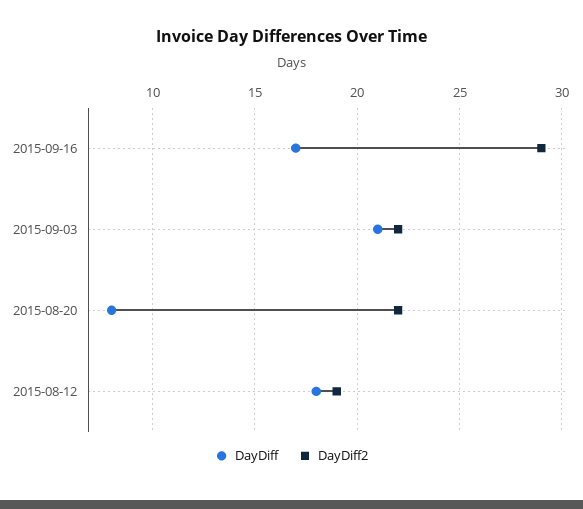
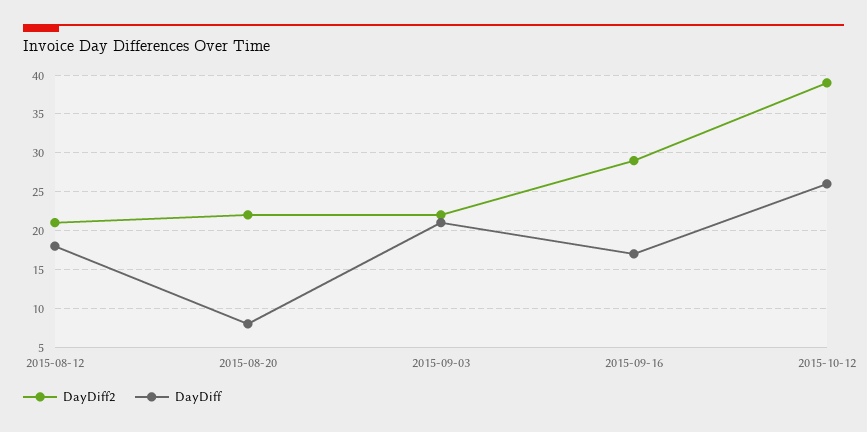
DayDiff2, 2015-08-12: 19 -> 21
DayDiff2, 2015-10-12: none -> 39
DayDiff, 2015-10-12: none -> 26

